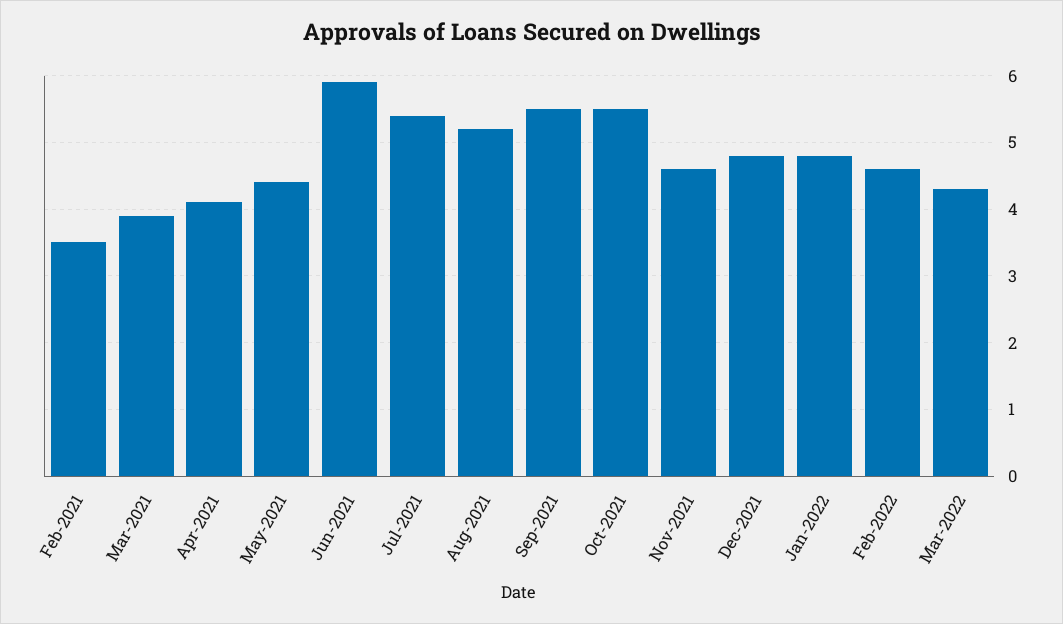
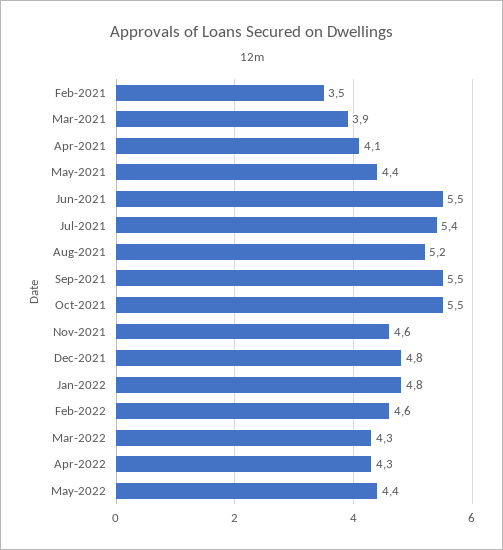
Jun-2021: 5.9 -> 5.5
Apr-2022: none -> 4.3
May-2022: none -> 4.4

